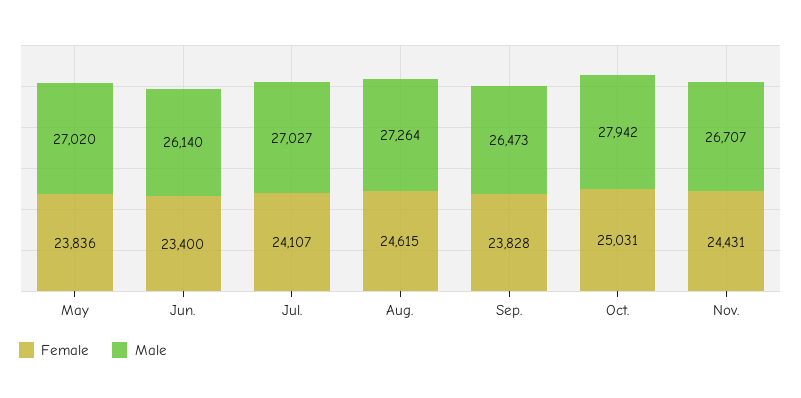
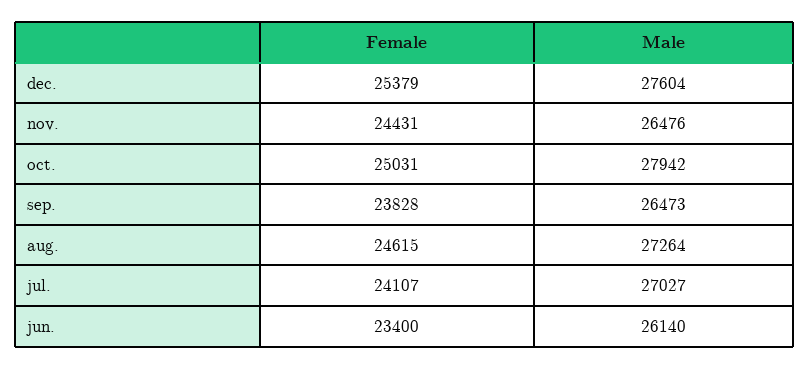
Female, May: 23836 -> none
Male, May: 27020 -> none
Male, Nov.: 26707 -> 26476
Female, dec.: none -> 25379
Male, dec.: none -> 27604

